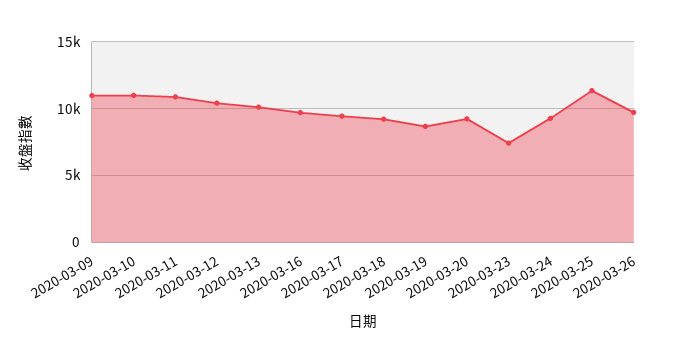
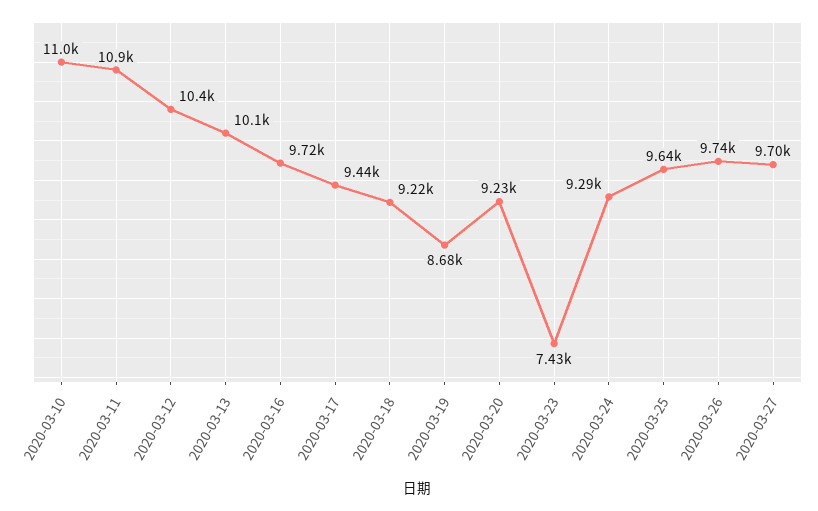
2020-03-09: 11000 -> none
2020-03-25: 11500 -> 9640
2020-03-27: none -> 9700

